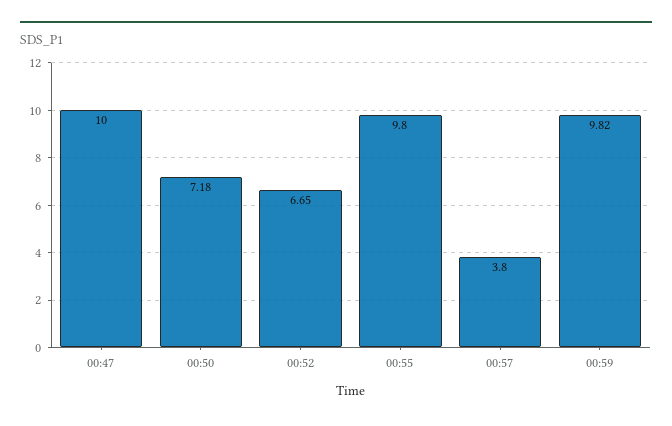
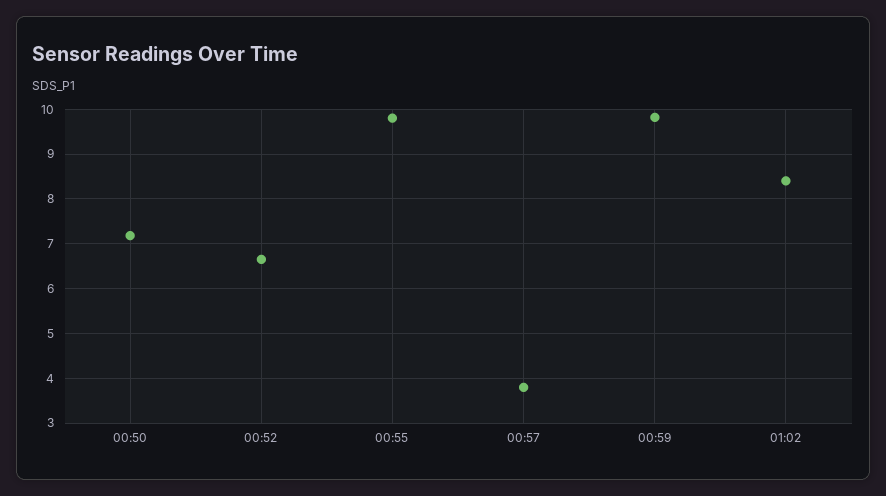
00:47: 10 -> none
01:02: none -> 8.4

